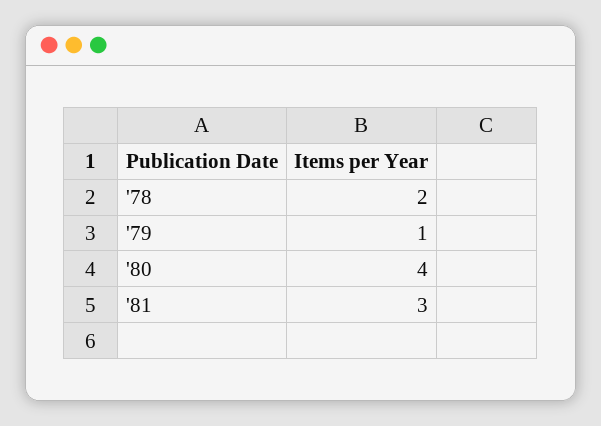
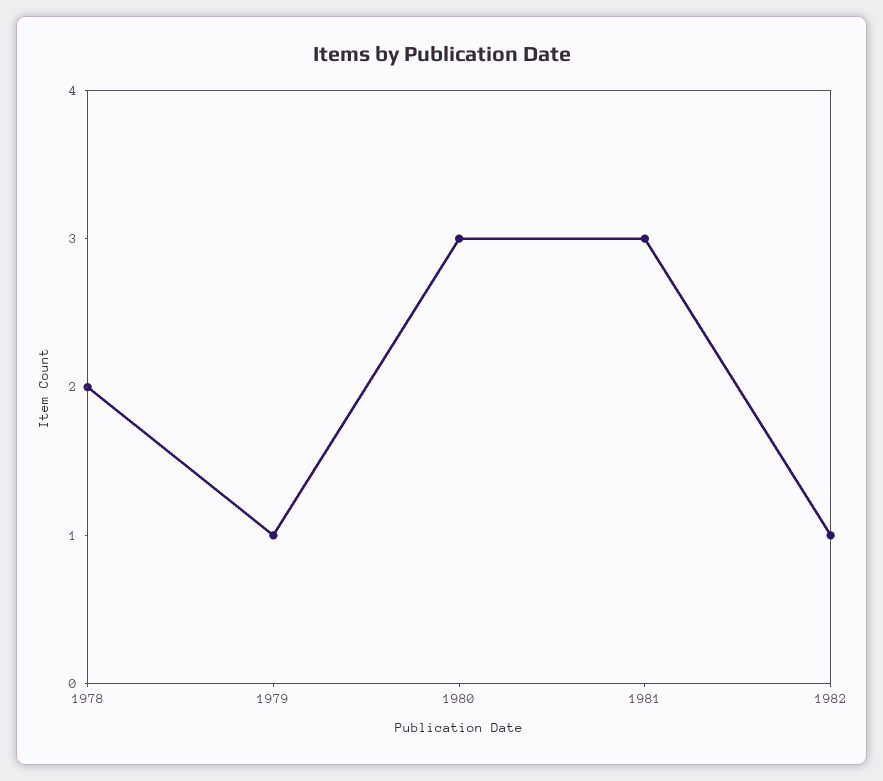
'80: 4 -> 3
1982: none -> 1

